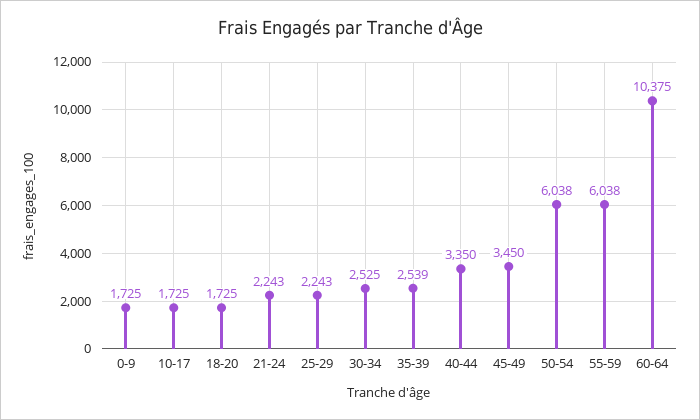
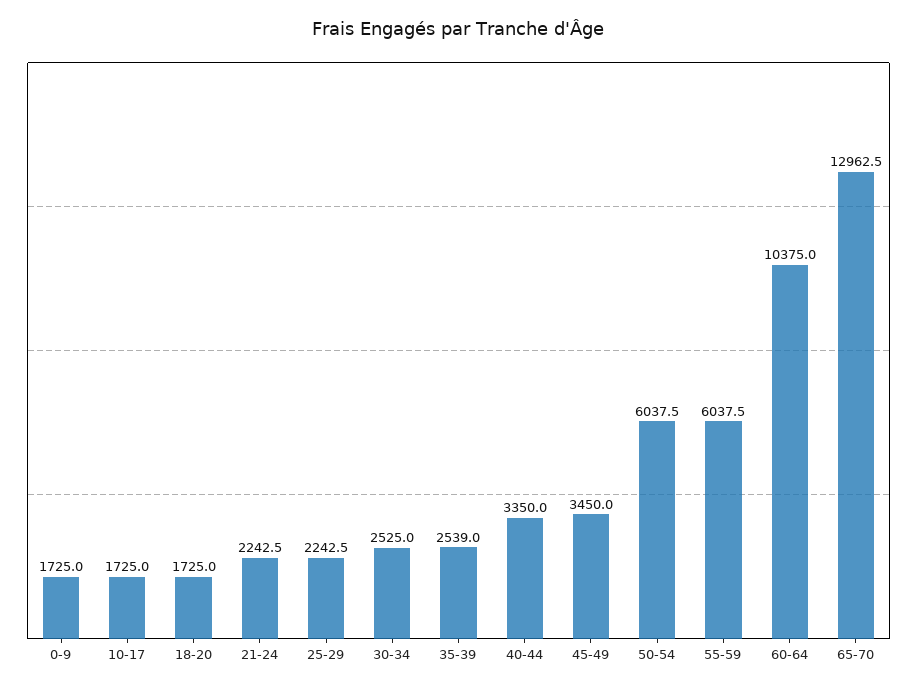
65-70: none -> 12962.5

